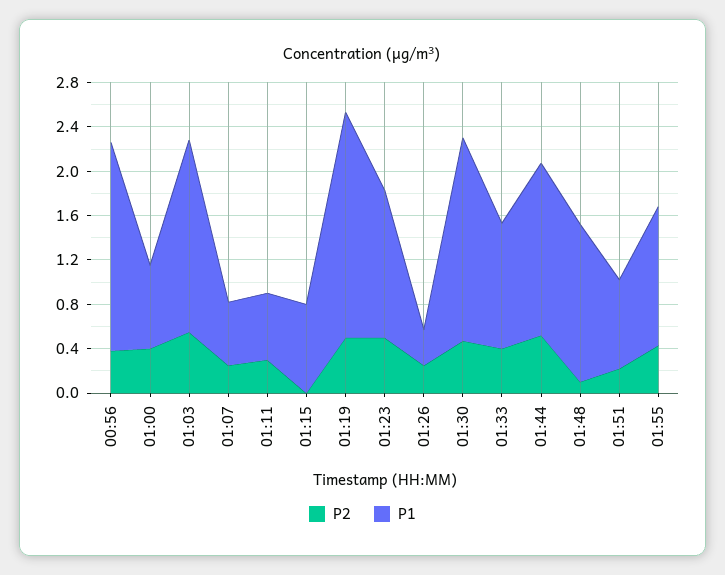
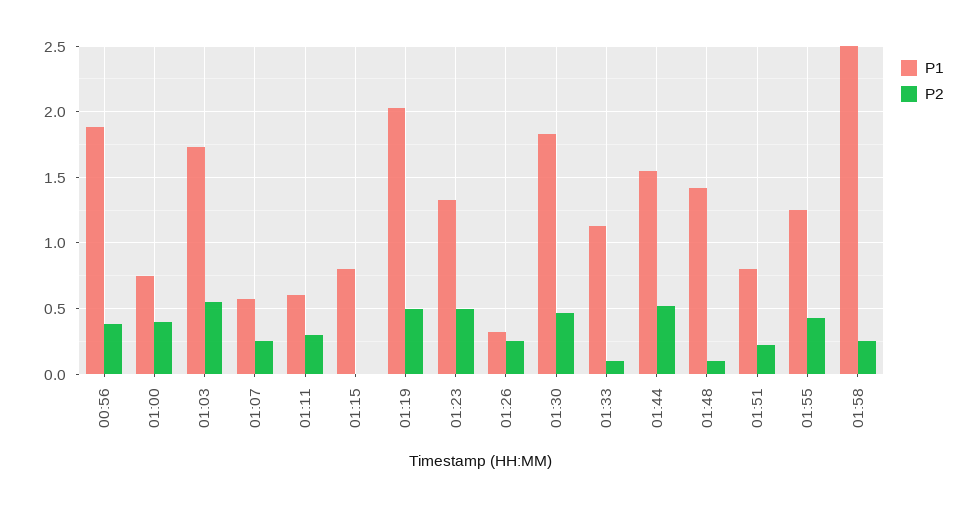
P2, 01:33: 0.4 -> 0.1
P1, 01:58: none -> 2.5
P2, 01:58: none -> 0.25

